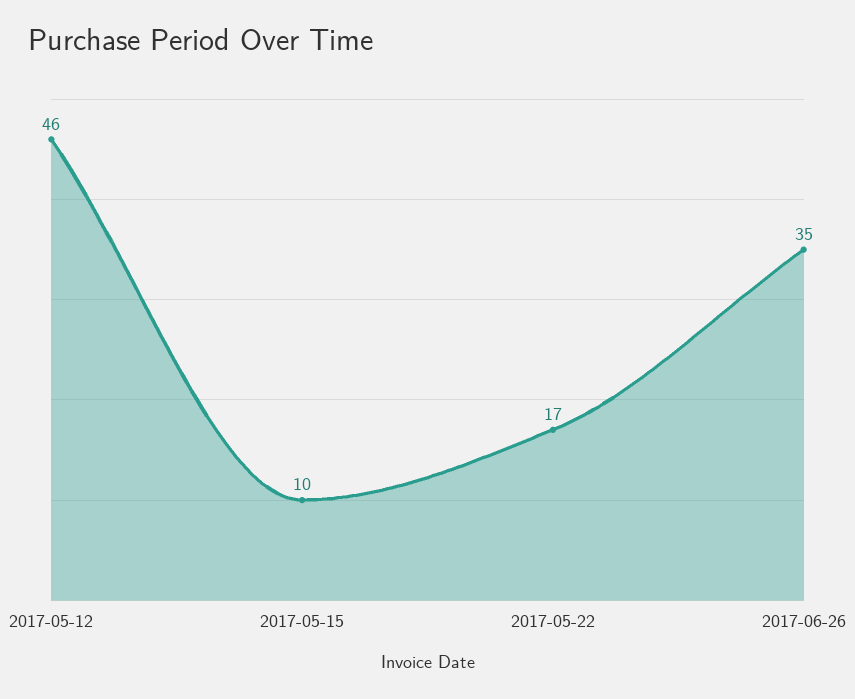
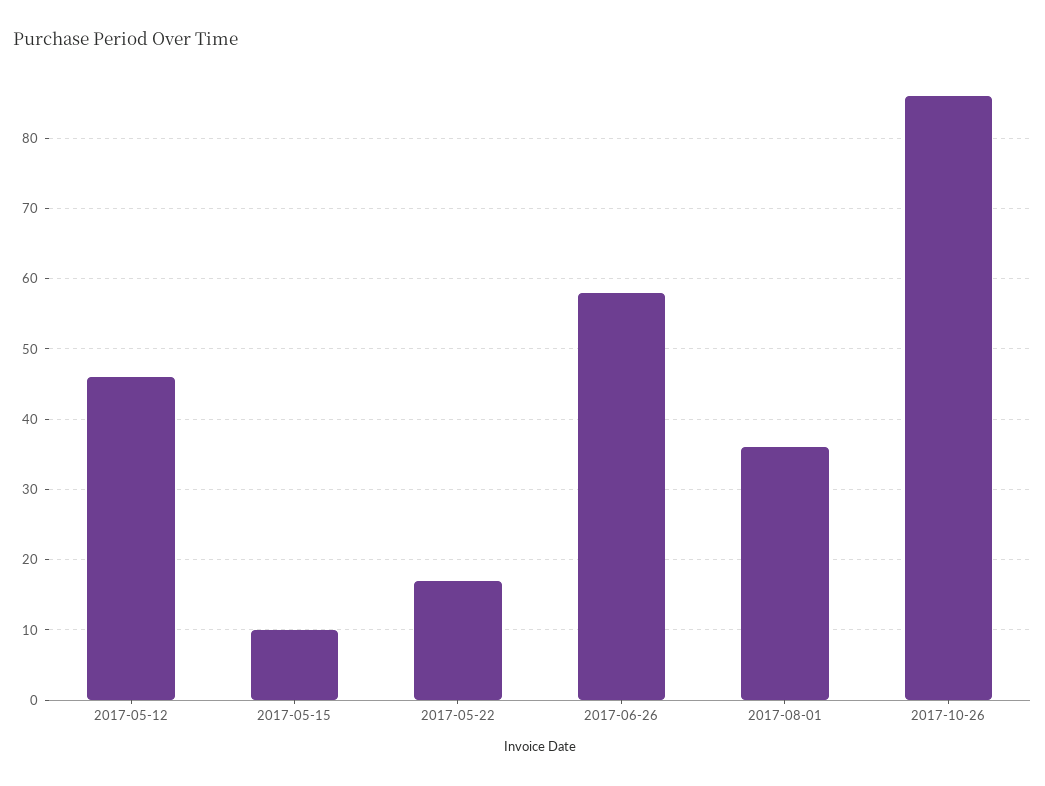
2017-06-26: 35 -> 58
2017-08-01: none -> 36
2017-10-26: none -> 86

